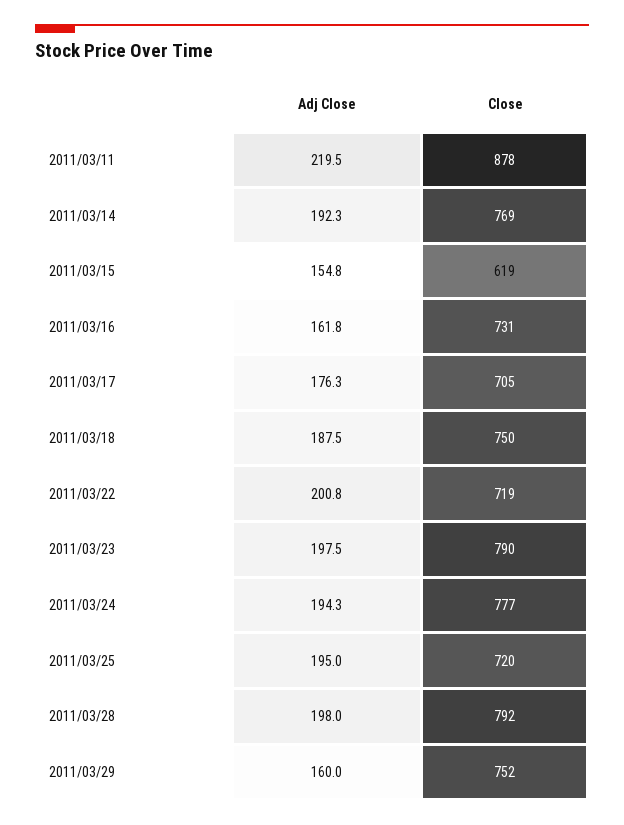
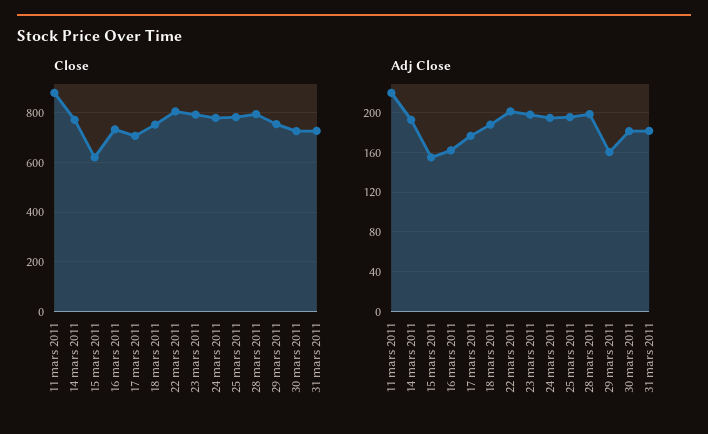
Close, 2011/03/22: 719 -> 800
Close, 2011/03/25: 720 -> 775
Close, 30 mars 2011: none -> 725
Close, 31 mars 2011: none -> 725
Adj Close, 30 mars 2011: none -> 180
Adj Close, 31 mars 2011: none -> 180

